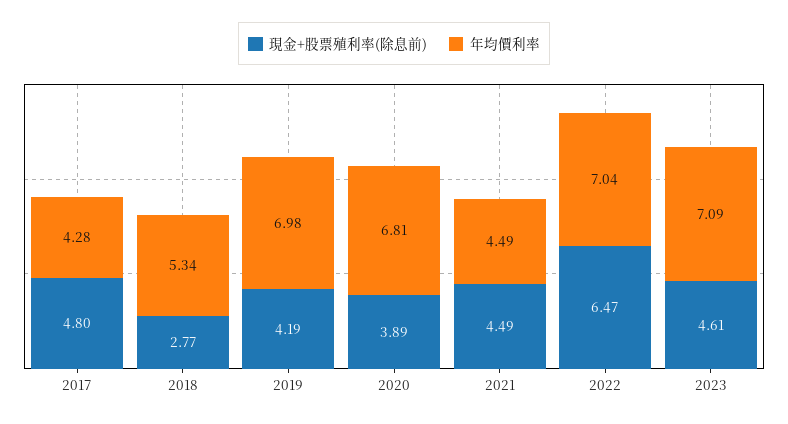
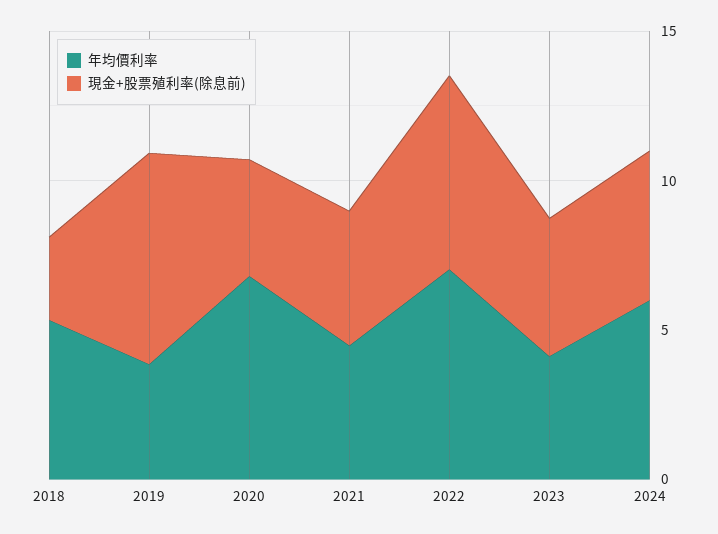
現金+股票殖利率(除息前), 2017: 4.8 -> none
年均價利率, 2017: 4.28 -> none
現金+股票殖利率(除息前), 2019: 4.19 -> 7
年均價利率, 2019: 6.98 -> 4
年均價利率, 2023: 7.09 -> 4
年均價利率, 2024: none -> 6
現金+股票殖利率(除息前), 2024: none -> 5

